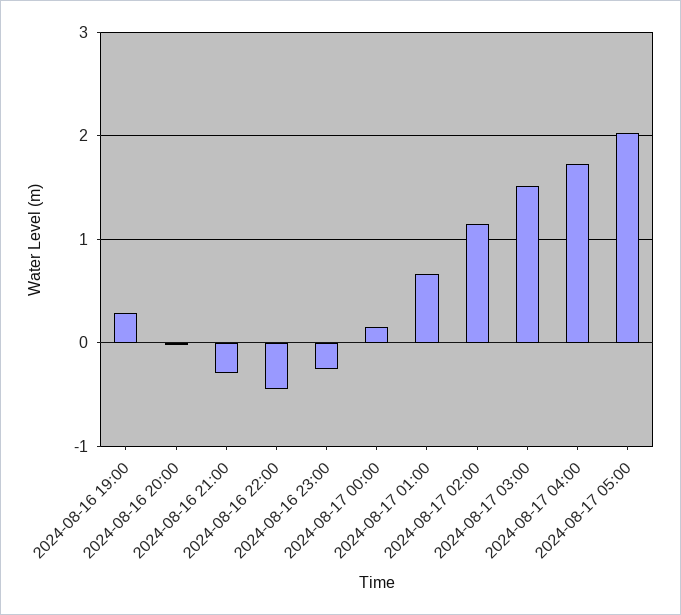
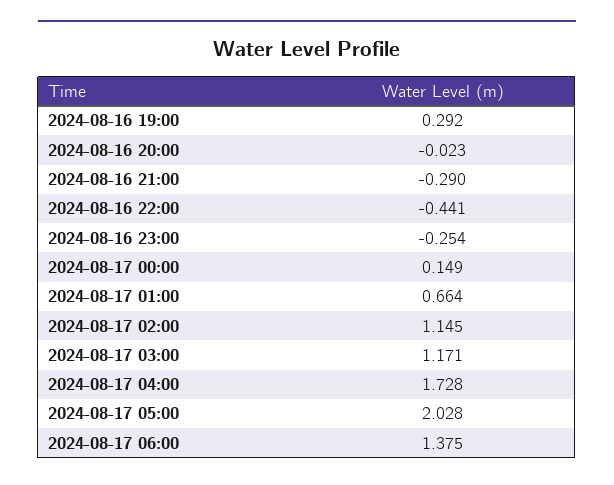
2024-08-17 03:00: 1.5 -> 1.171
2024-08-17 06:00: none -> 1.375

